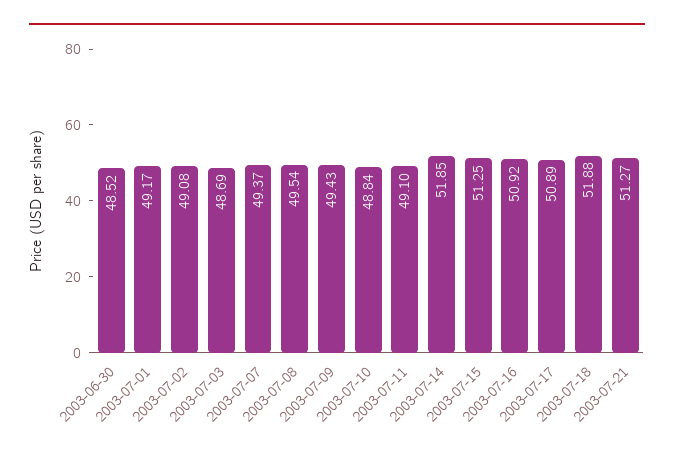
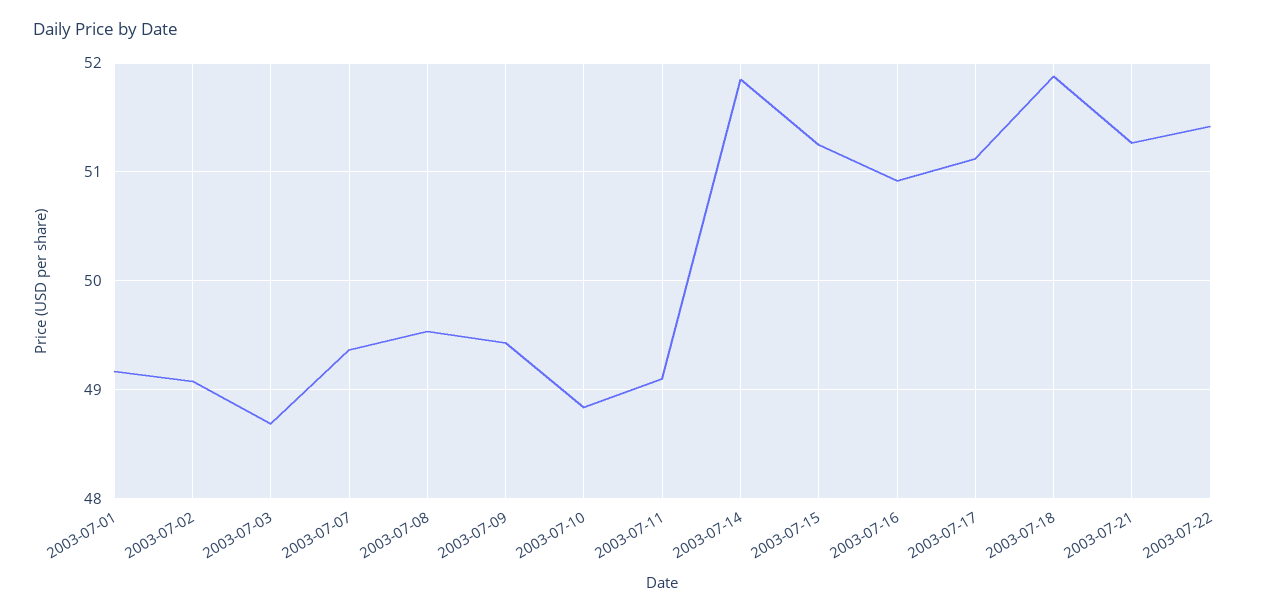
2003-06-30: 48.52 -> none
2003-07-17: 50.89 -> 51.1
2003-07-22: none -> 51.4

